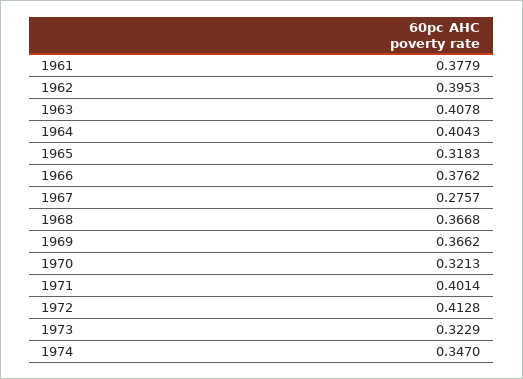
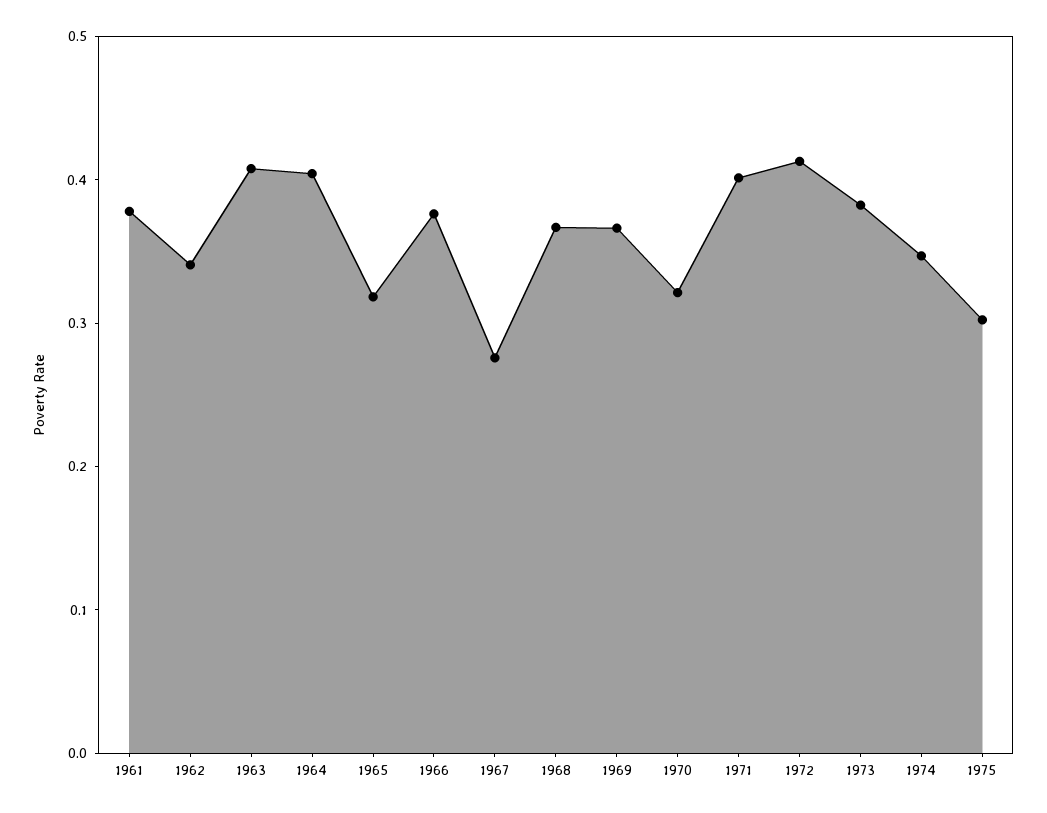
1962: 0.3953 -> 0.34
1973: 0.3229 -> 0.38
1975: none -> 0.3

